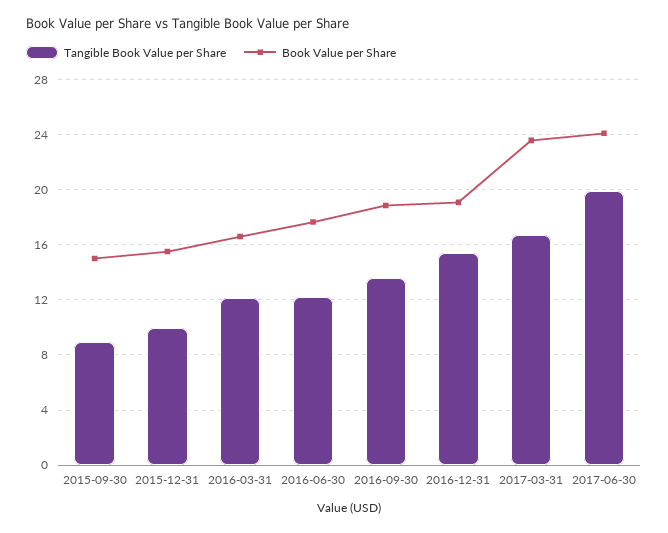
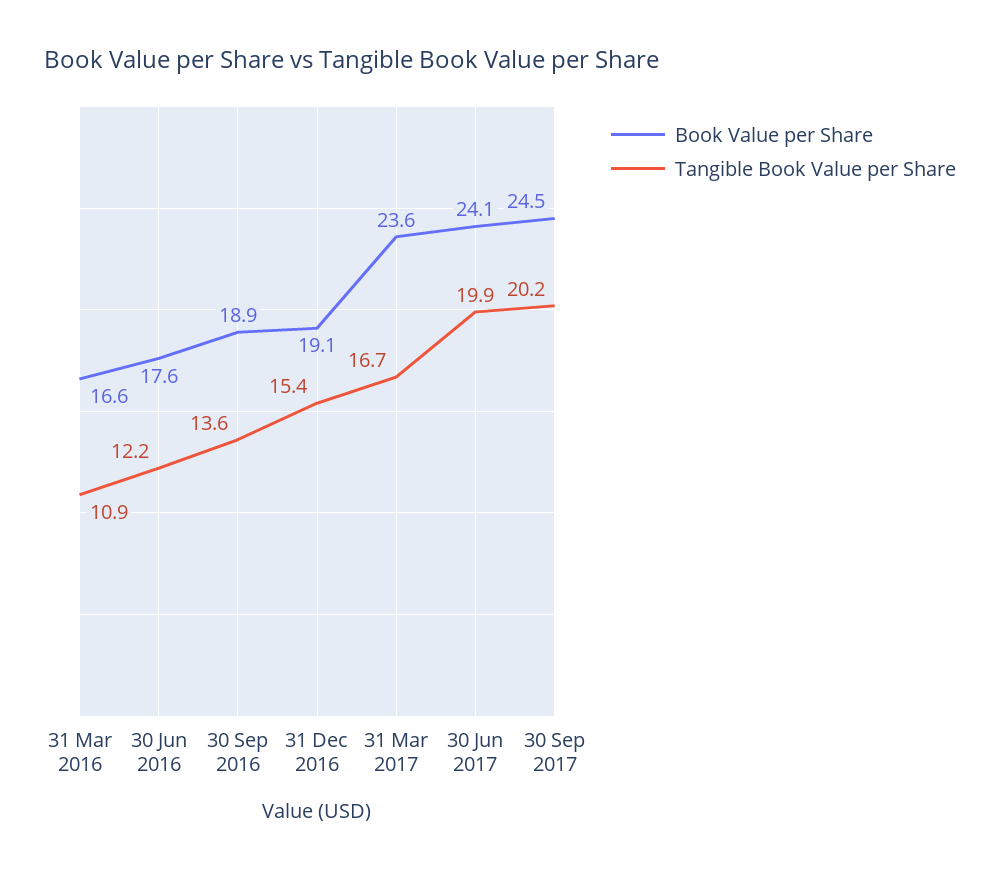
Tangible Book Value per Share, 2015-09-30: 9 -> none
Book Value per Share, 2015-09-30: 15 -> none
Tangible Book Value per Share, 2015-12-31: 10 -> none
Book Value per Share, 2015-12-31: 15.5 -> none
Tangible Book Value per Share, 2016-03-31: 12 -> 10.9
Book Value per Share, 30 Sep 2017: none -> 24.5
Tangible Book Value per Share, 30 Sep 2017: none -> 20.2

